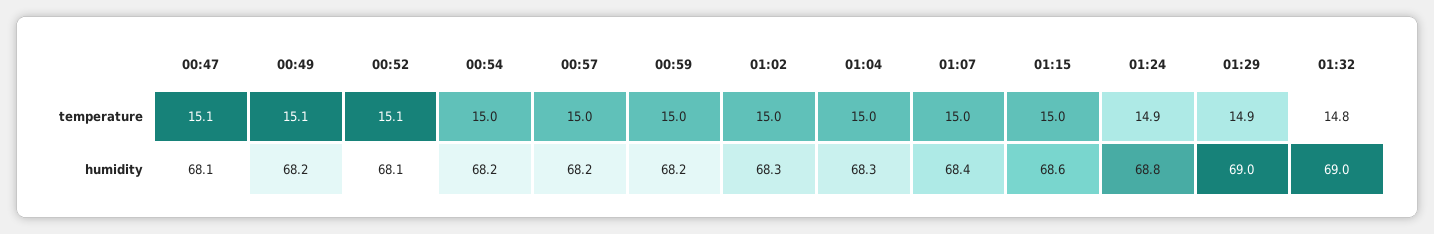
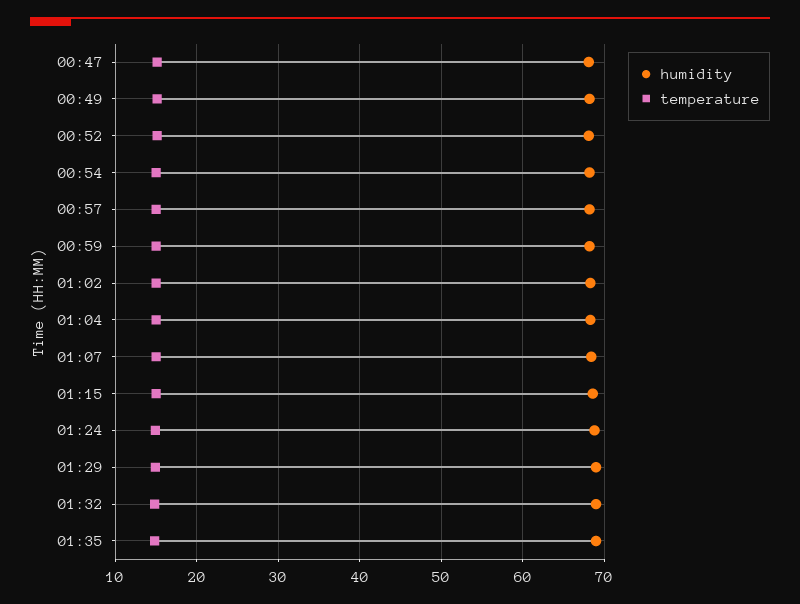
humidity, 01:35: none -> 69
temperature, 01:35: none -> 15

